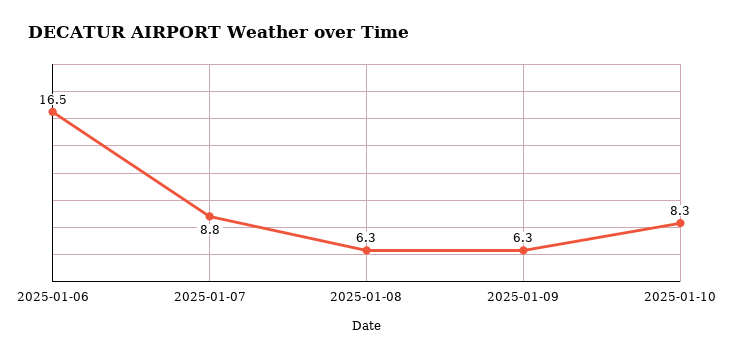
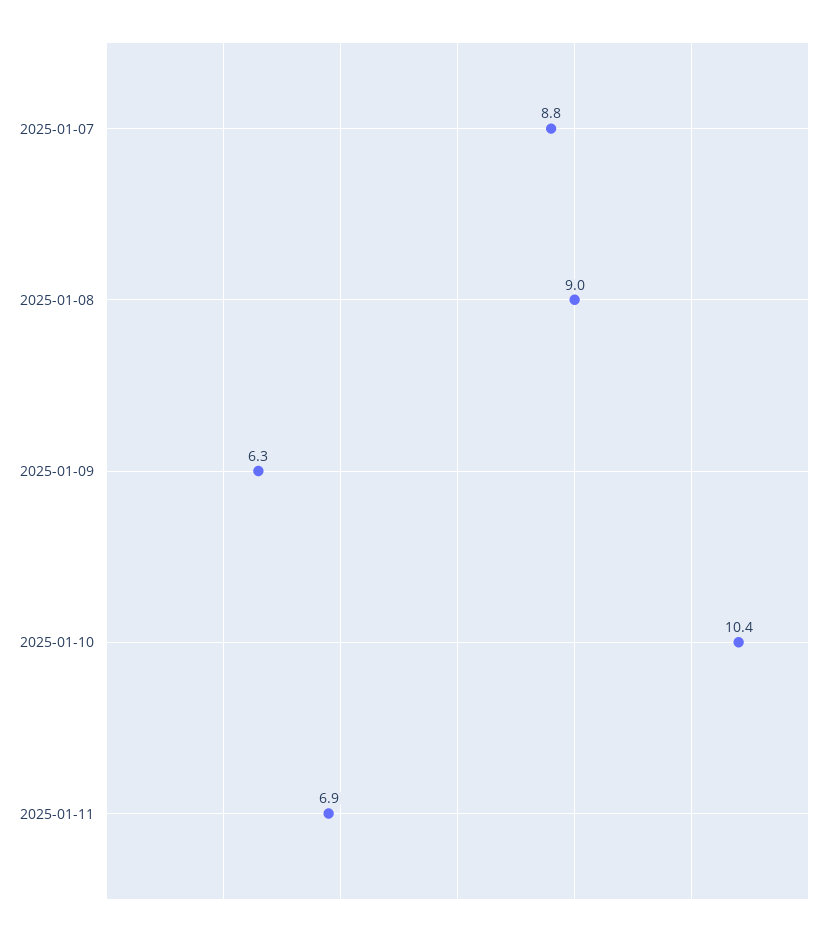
2025-01-06: 16.5 -> none
2025-01-08: 6.3 -> 9
2025-01-10: 8.3 -> 10.4
2025-01-11: none -> 6.9

